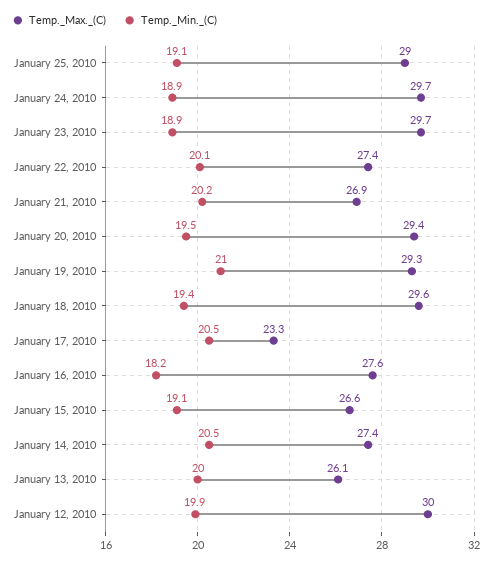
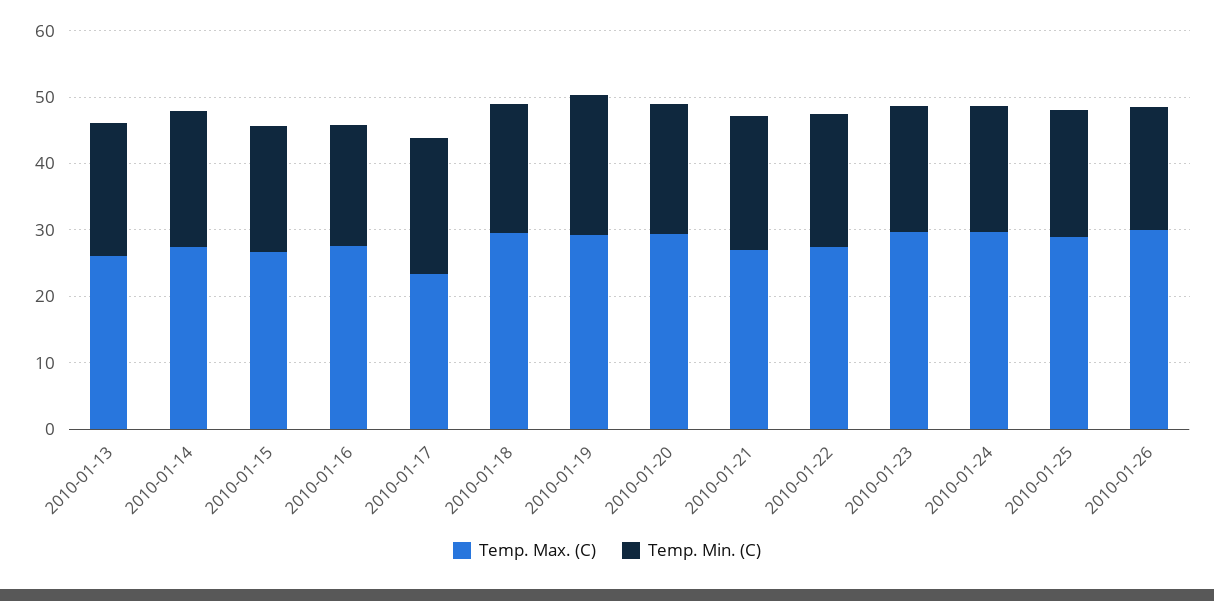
Temp._Max._(C), January 12, 2010: 30 -> none
Temp._Min._(C), January 12, 2010: 19.9 -> none
Temp._Max._(C), 2010-01-26: none -> 30
Temp._Min._(C), 2010-01-26: none -> 18

